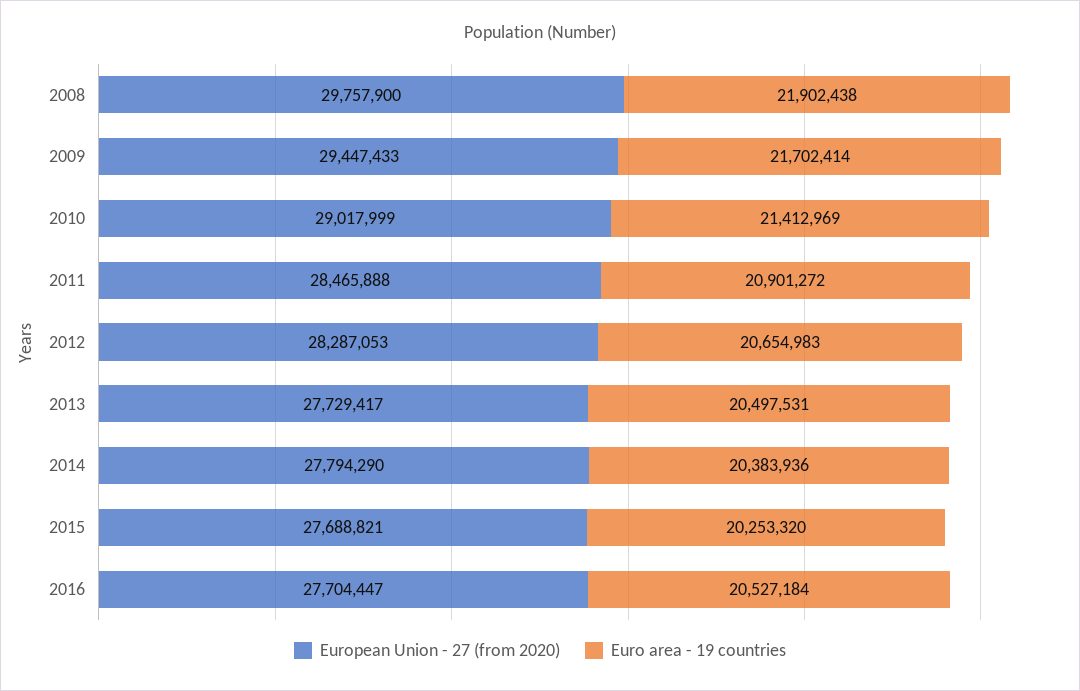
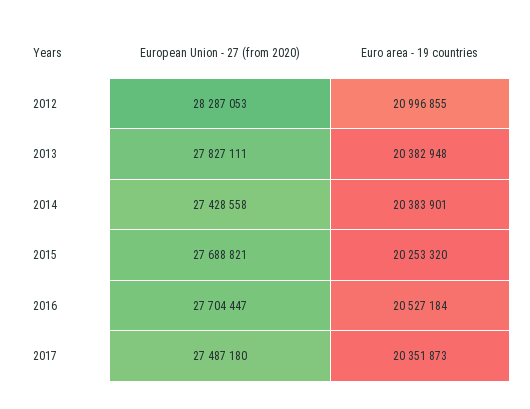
European Union - 27 (from 2020), 2008: 29757900 -> none
Euro area - 19 countries, 2008: 21902438 -> none
European Union - 27 (from 2020), 2009: 29447433 -> none
Euro area - 19 countries, 2009: 21702414 -> none
European Union - 27 (from 2020), 2010: 29017999 -> none
Euro area - 19 countries, 2010: 21412969 -> none
European Union - 27 (from 2020), 2011: 28465888 -> none
Euro area - 19 countries, 2011: 20901272 -> none
Euro area - 19 countries, 2012: 20654983 -> 20996855
European Union - 27 (from 2020), 2013: 27729417 -> 27827111
Euro area - 19 countries, 2013: 20497531 -> 20382948
European Union - 27 (from 2020), 2014: 27794290 -> 27428558
Euro area - 19 countries, 2014: 20383936 -> 20383901
European Union - 27 (from 2020), 2017: none -> 27487180
Euro area - 19 countries, 2017: none -> 20351873

